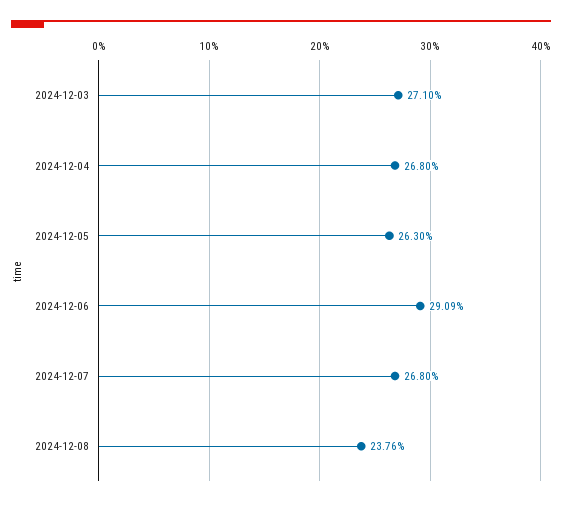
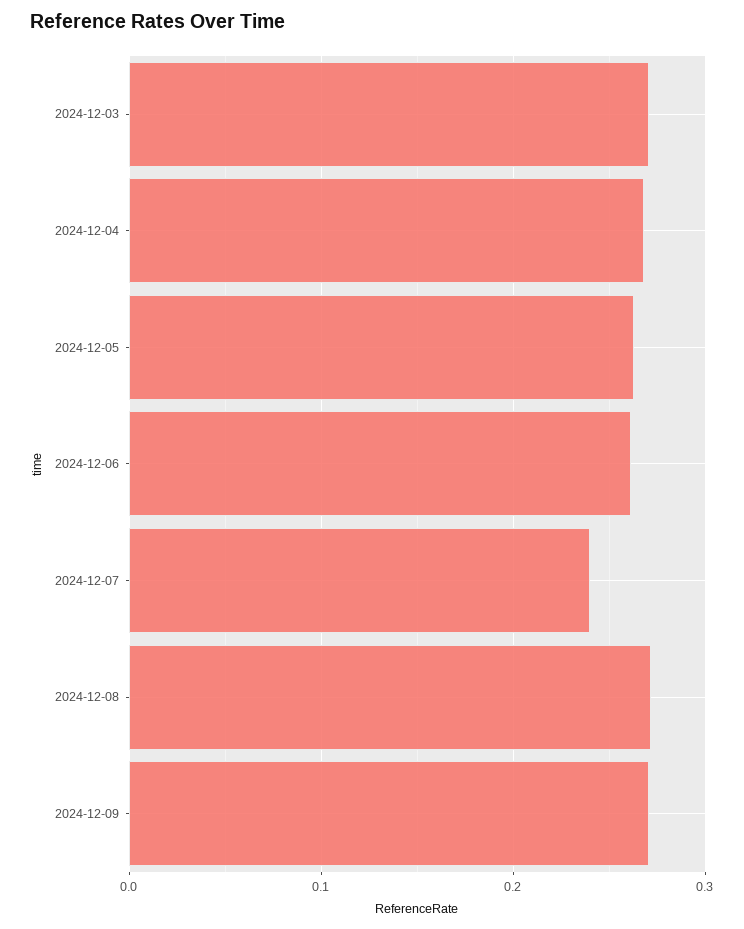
2024-12-06: 0.2909 -> 0.26
2024-12-07: 0.268 -> 0.24
2024-12-08: 0.2376 -> 0.27
2024-12-09: none -> 0.27

